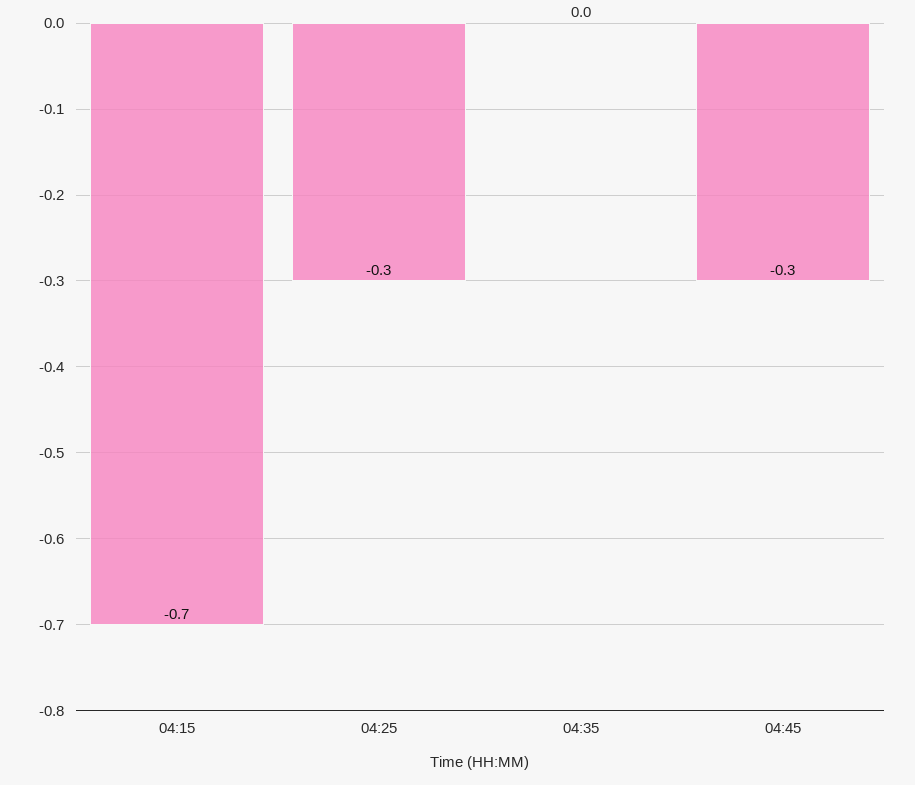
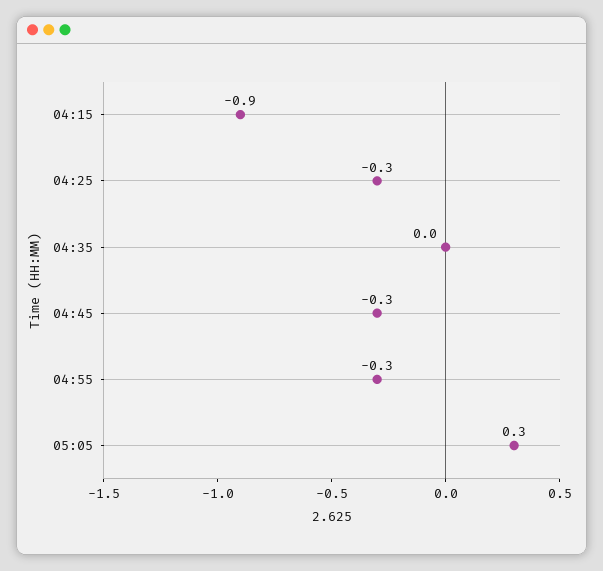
04:15: -0.7 -> -0.9
04:55: none -> -0.3
05:05: none -> 0.3

